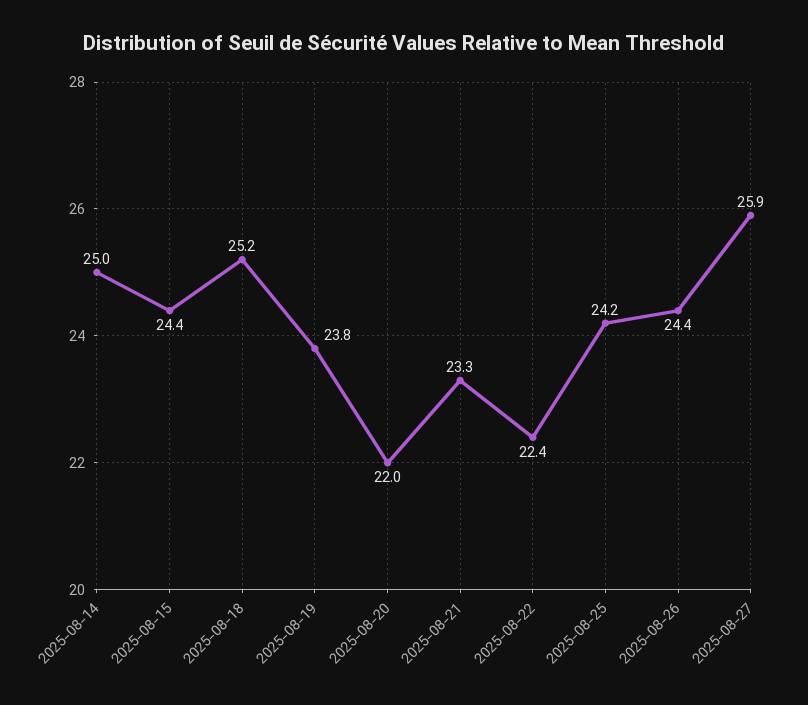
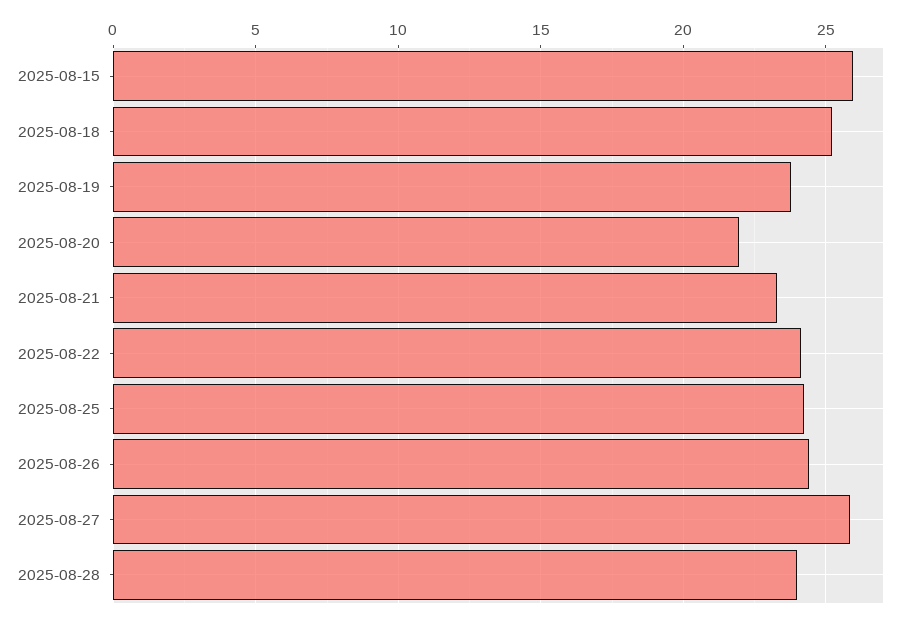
2025-08-14: 25 -> none
2025-08-15: 24.4 -> 26
2025-08-22: 22.4 -> 24
2025-08-28: none -> 24

